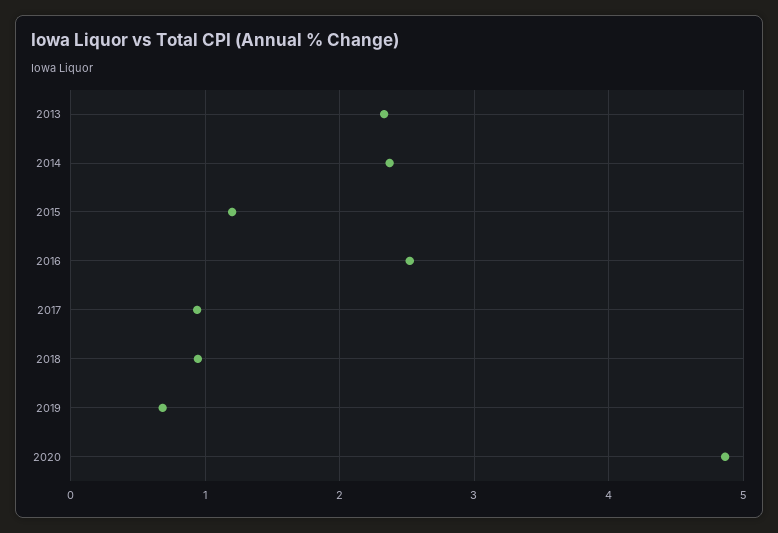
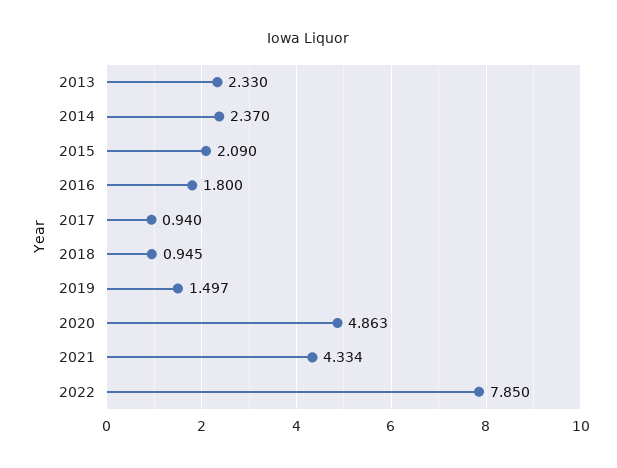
2015: 1.2 -> 2.09
2016: 2.5 -> 1.8
2019: 0.7 -> 1.497
2021: none -> 4.334
2022: none -> 7.85

